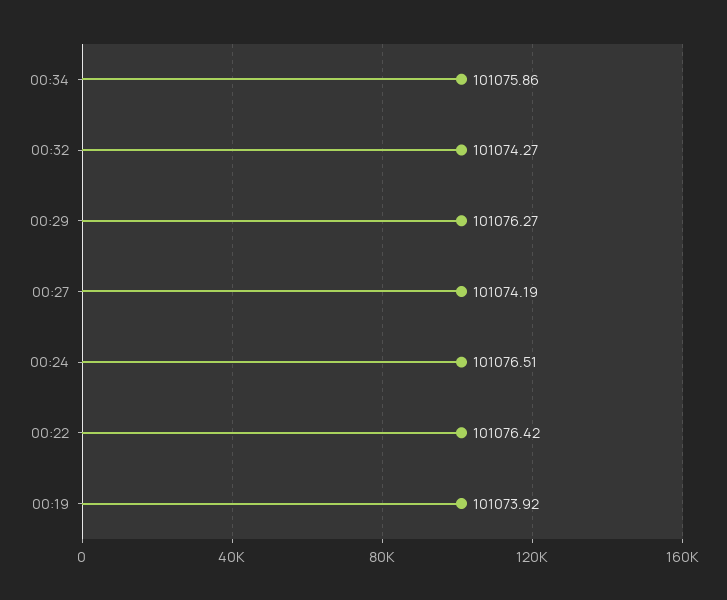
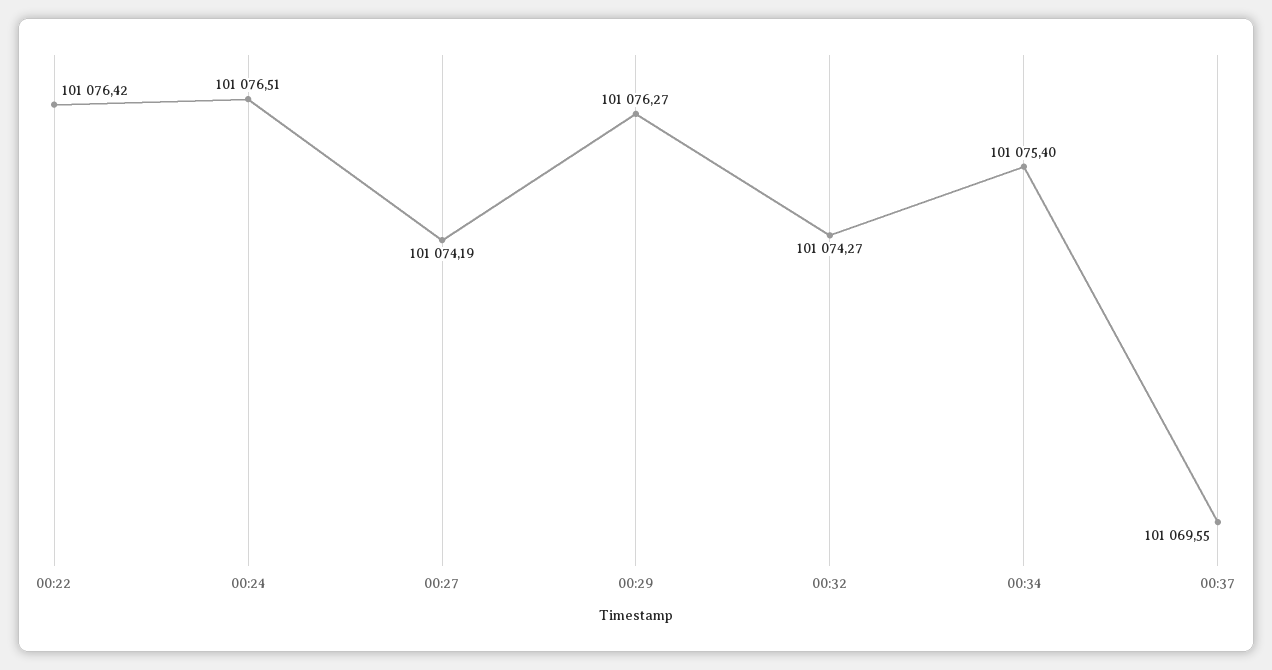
00:34: 101075.86 -> 101075.4
00:19: 101073.92 -> none
00:37: none -> 101069.55

